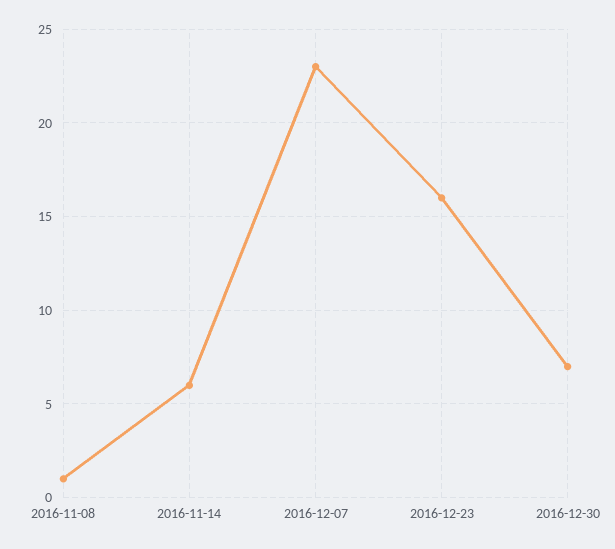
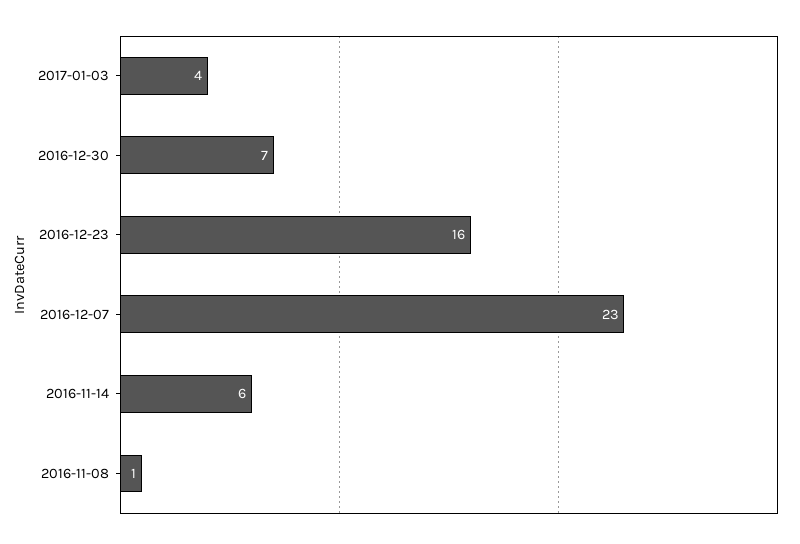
2017-01-03: none -> 4

